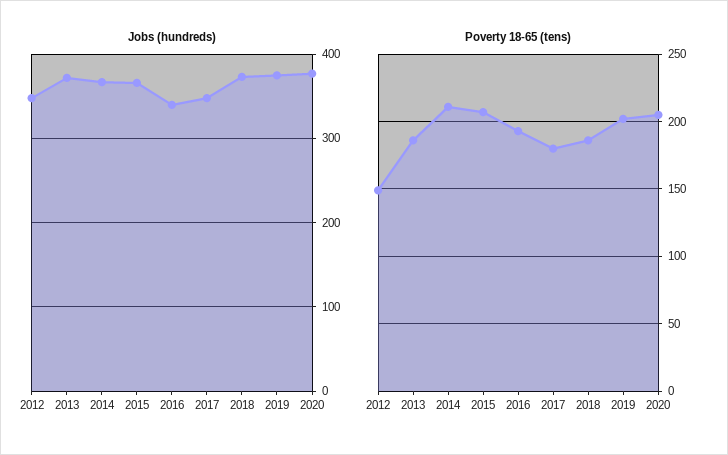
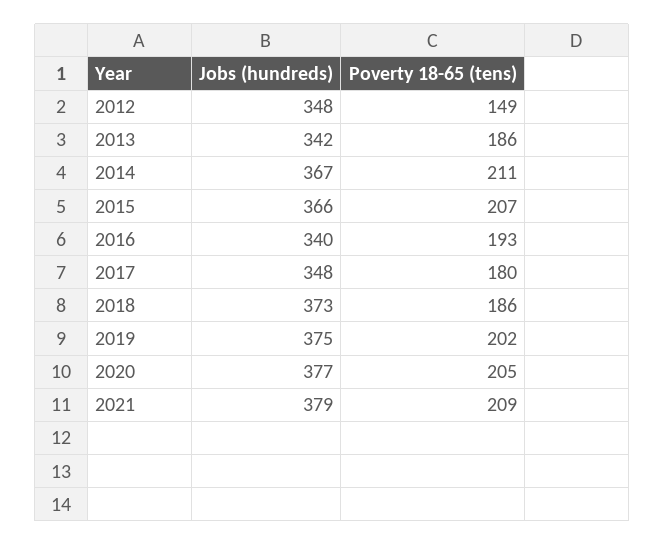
Jobs (hundreds), 2013: 370 -> 342
Jobs (hundreds), 2021: none -> 379
Poverty 18-65 (tens), 2021: none -> 209

